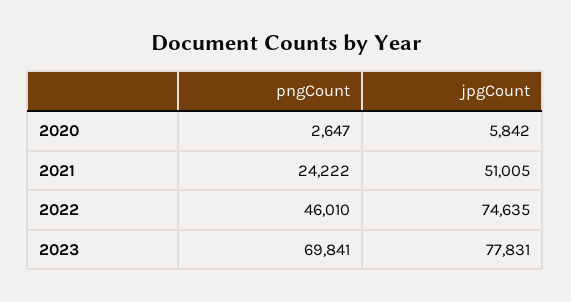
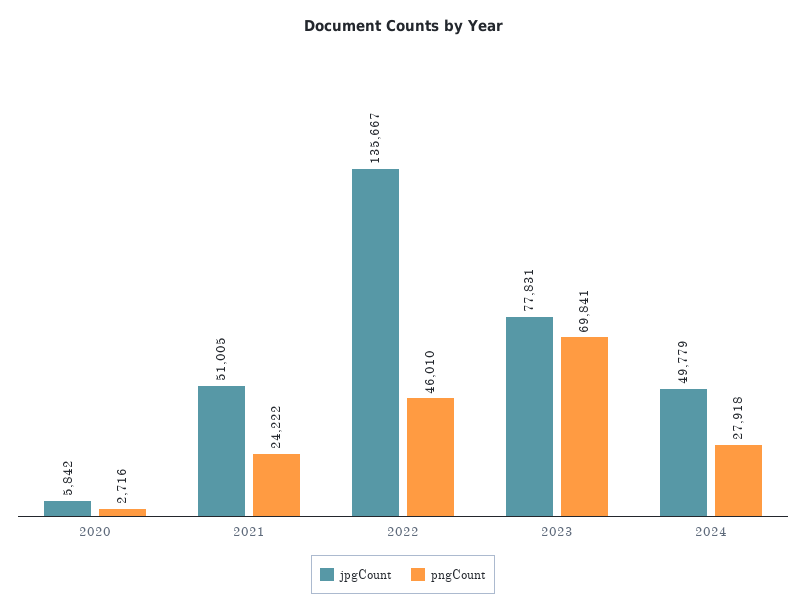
pngCount, 2020: 2647 -> 2716
jpgCount, 2022: 74635 -> 135667
jpgCount, 2024: none -> 49779
pngCount, 2024: none -> 27918

